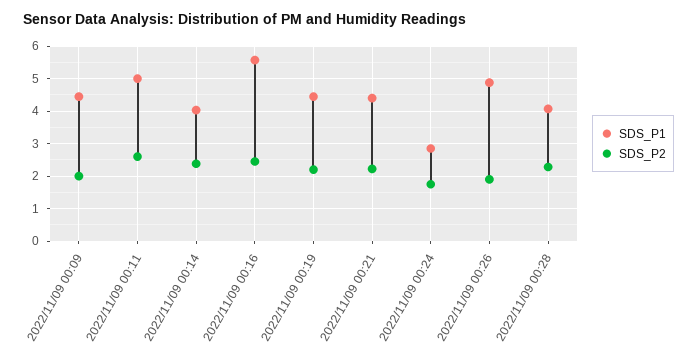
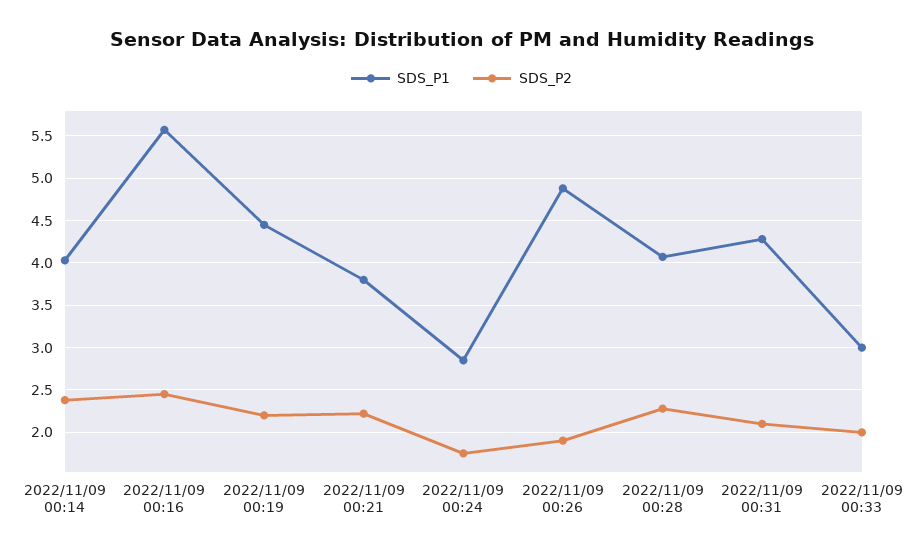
SDS_P1, 2022/11/09 00:09: 4.4 -> none
SDS_P2, 2022/11/09 00:09: 2 -> none
SDS_P1, 2022/11/09 00:11: 5 -> none
SDS_P2, 2022/11/09 00:11: 2.6 -> none
SDS_P1, 2022/11/09 00:21: 4.4 -> 3.8
SDS_P1, 2022/11/09 00:31: none -> 4.3
SDS_P2, 2022/11/09 00:31: none -> 2.1
SDS_P1, 2022/11/09 00:33: none -> 3
SDS_P2, 2022/11/09 00:33: none -> 2

